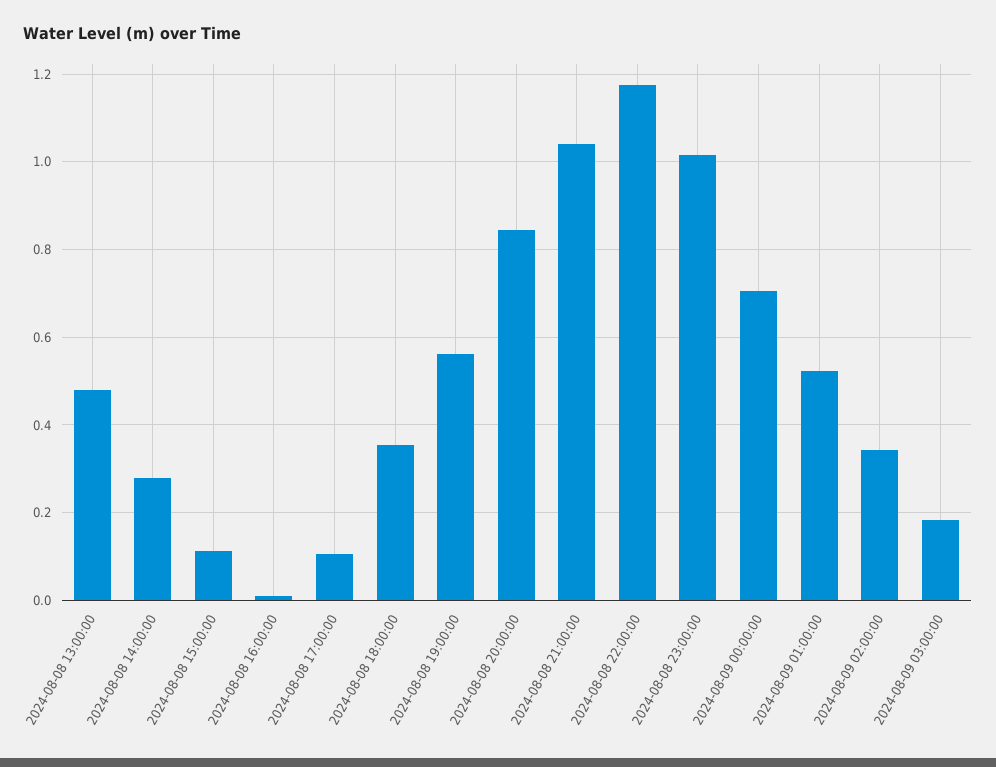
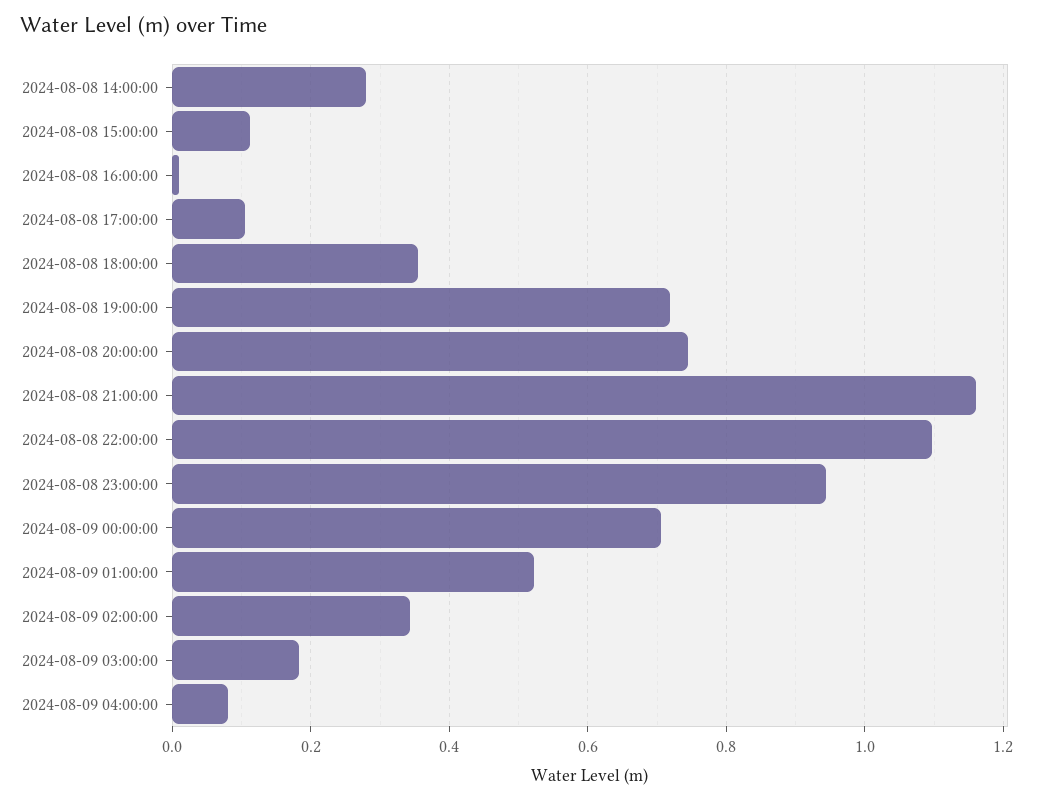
2024-08-08 13:00:00: 0.48 -> none
2024-08-08 19:00:00: 0.56 -> 0.72
2024-08-08 20:00:00: 0.84 -> 0.74
2024-08-08 21:00:00: 1.04 -> 1.16
2024-08-08 22:00:00: 1.18 -> 1.1
2024-08-08 23:00:00: 1.02 -> 0.94
2024-08-09 04:00:00: none -> 0.08

